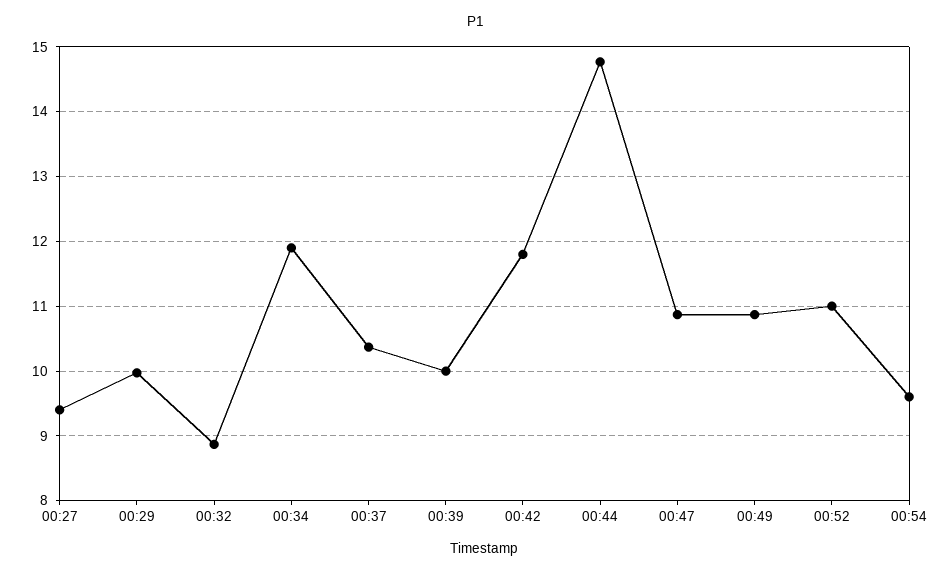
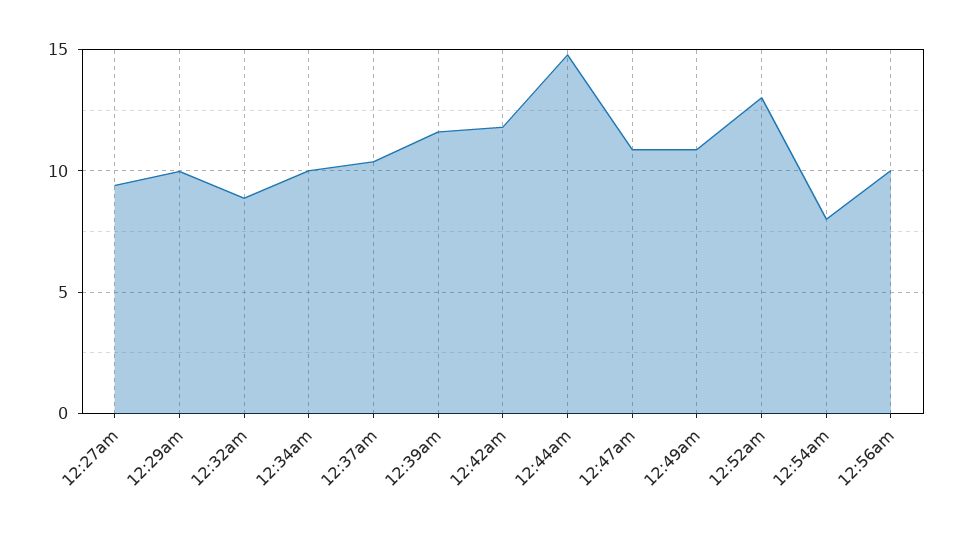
00:34: 11.9 -> 10
00:39: 10 -> 11.5
00:52: 11 -> 13
00:54: 9.6 -> 8
12:56am: none -> 10

